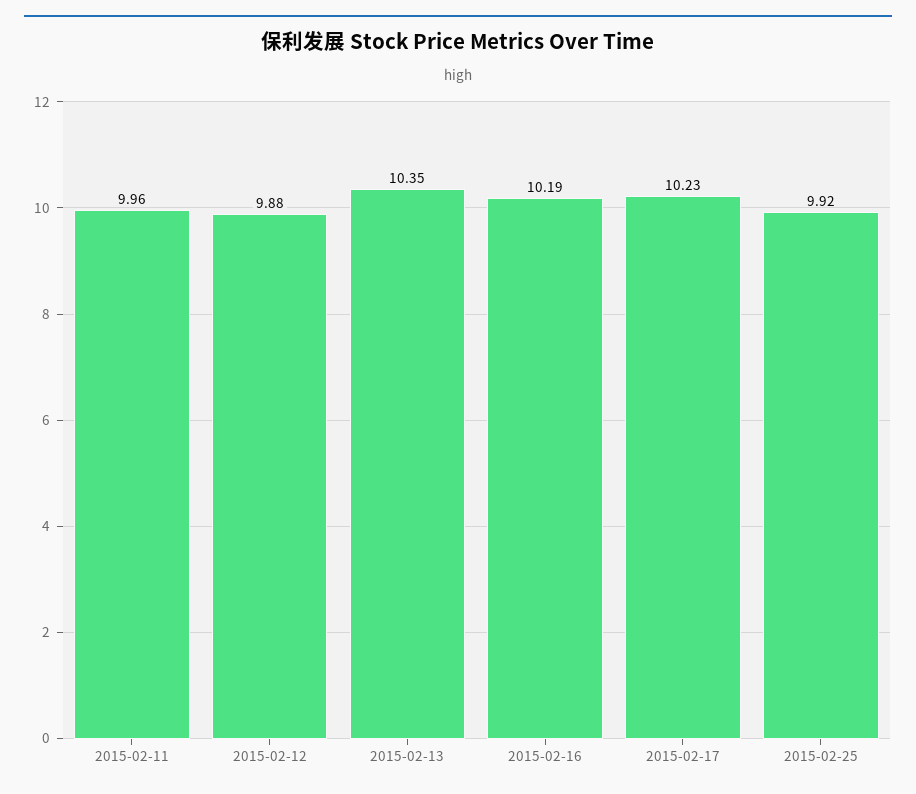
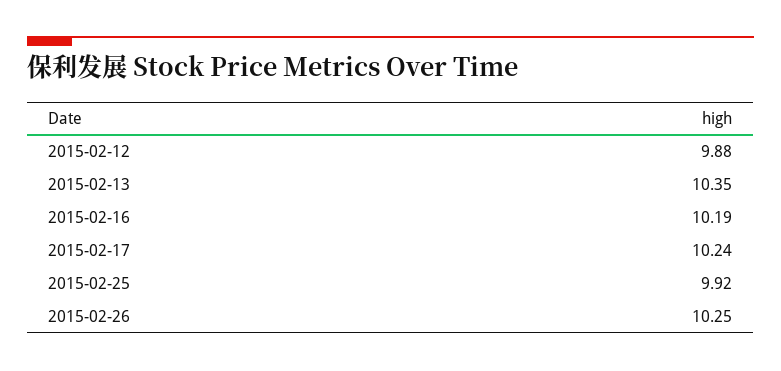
2015-02-11: 9.96 -> none
2015-02-17: 10.23 -> 10.24
2015-02-26: none -> 10.25

